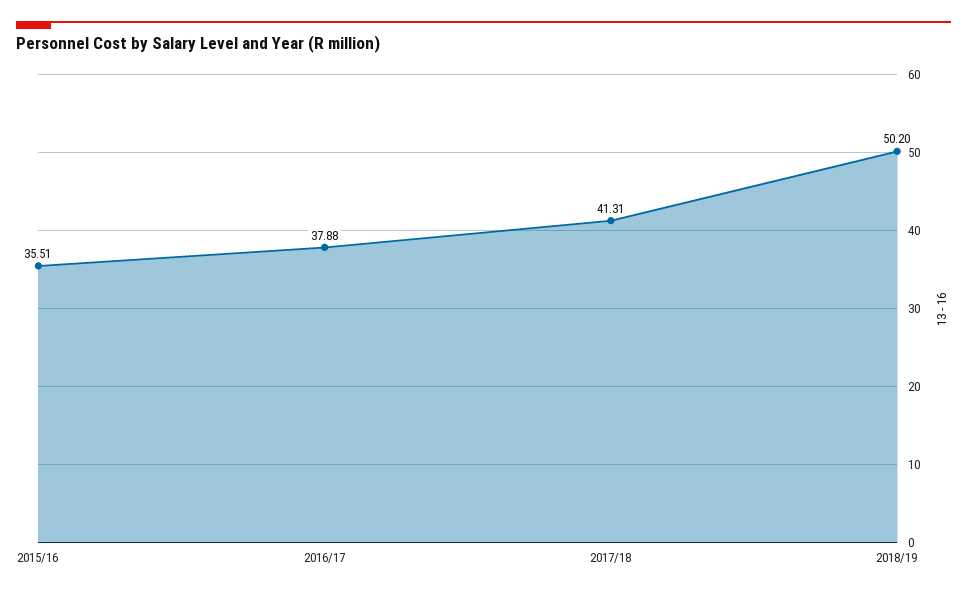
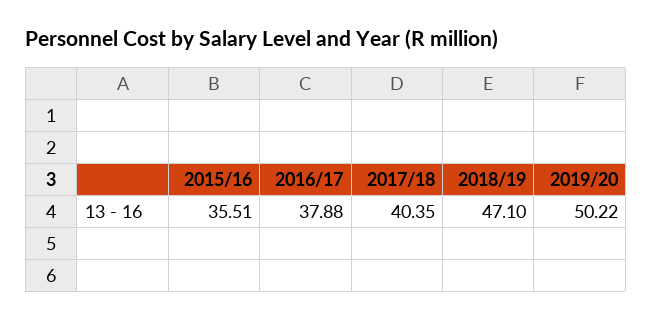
2017/18: 41.31 -> 40.35
2018/19: 50.2 -> 47.1
2019/20: none -> 50.22

